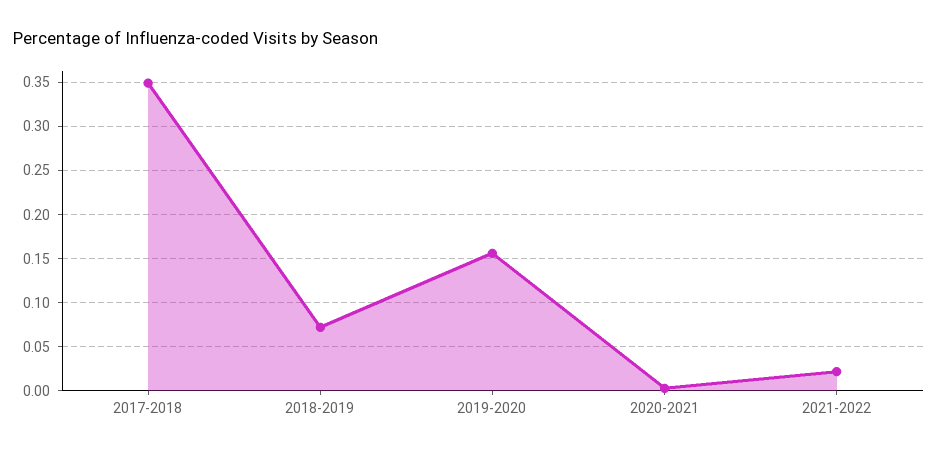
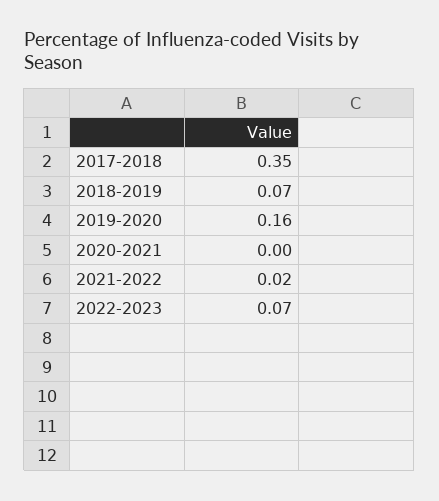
2022-2023: none -> 0.07

